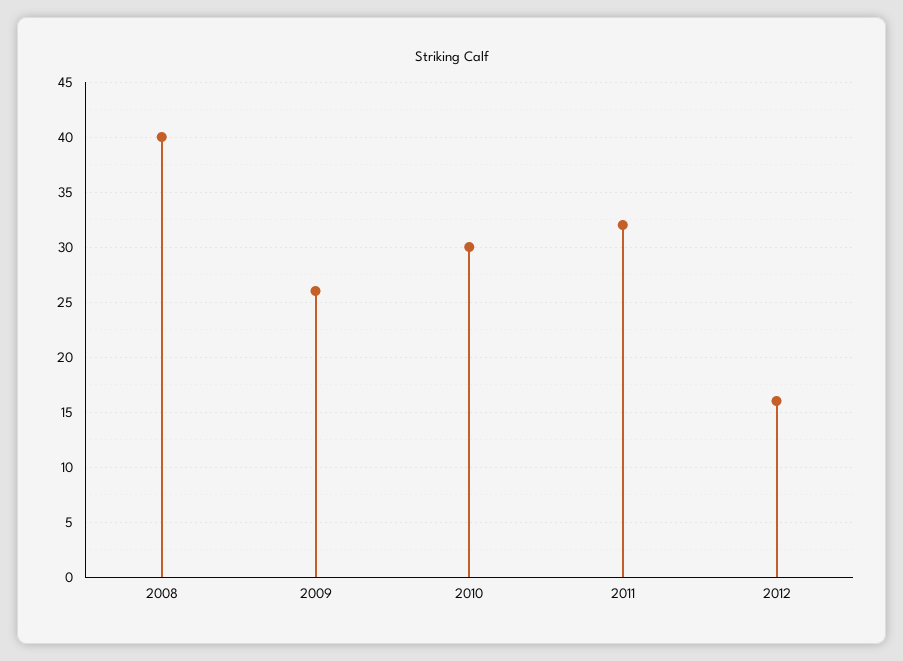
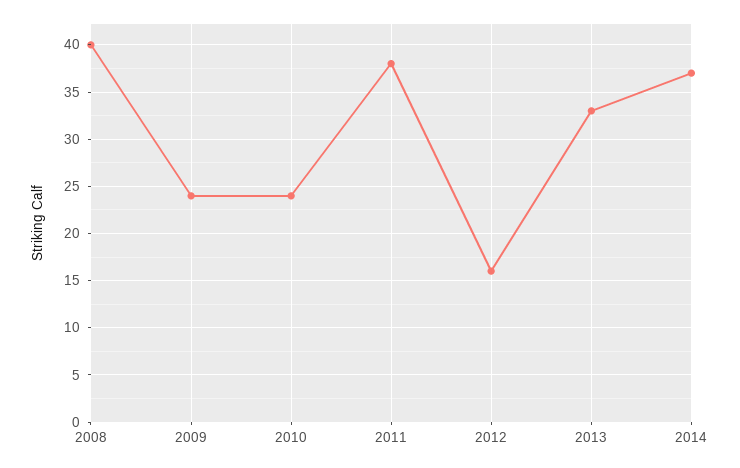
2009: 26 -> 24
2010: 30 -> 24
2011: 32 -> 38
2013: none -> 33
2014: none -> 37

